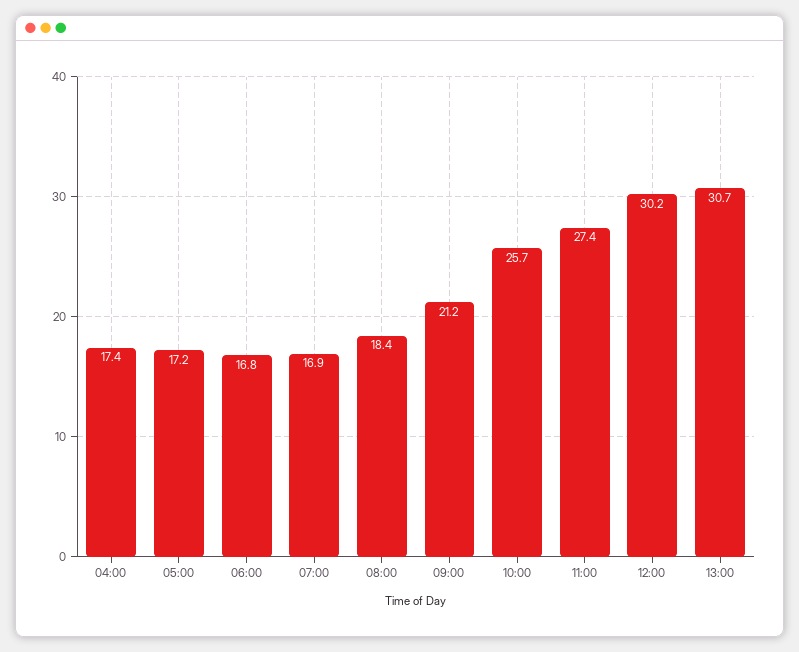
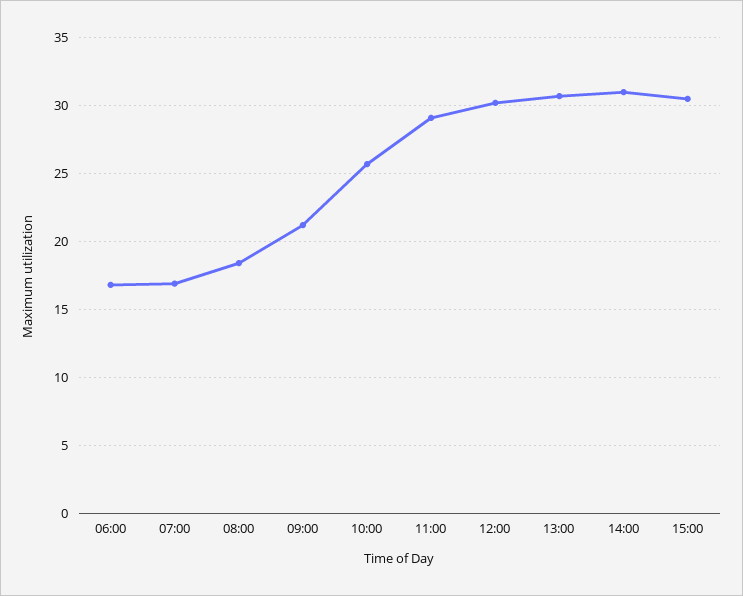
04:00: 17.4 -> none
05:00: 17.2 -> none
11:00: 27.4 -> 29
14:00: none -> 31
15:00: none -> 30.5

